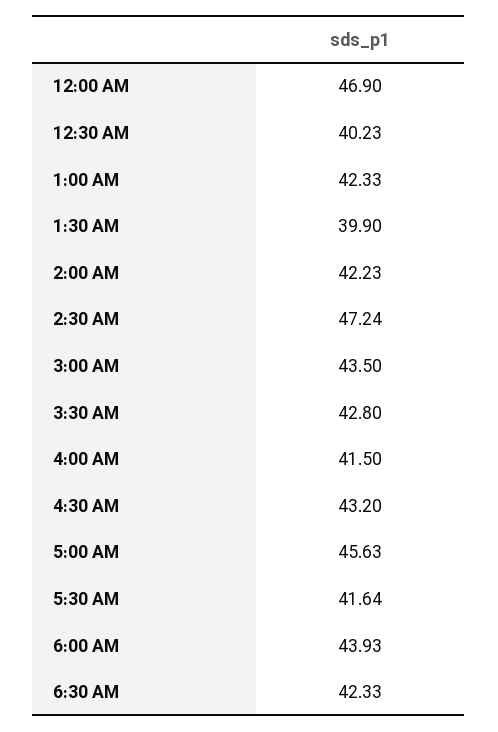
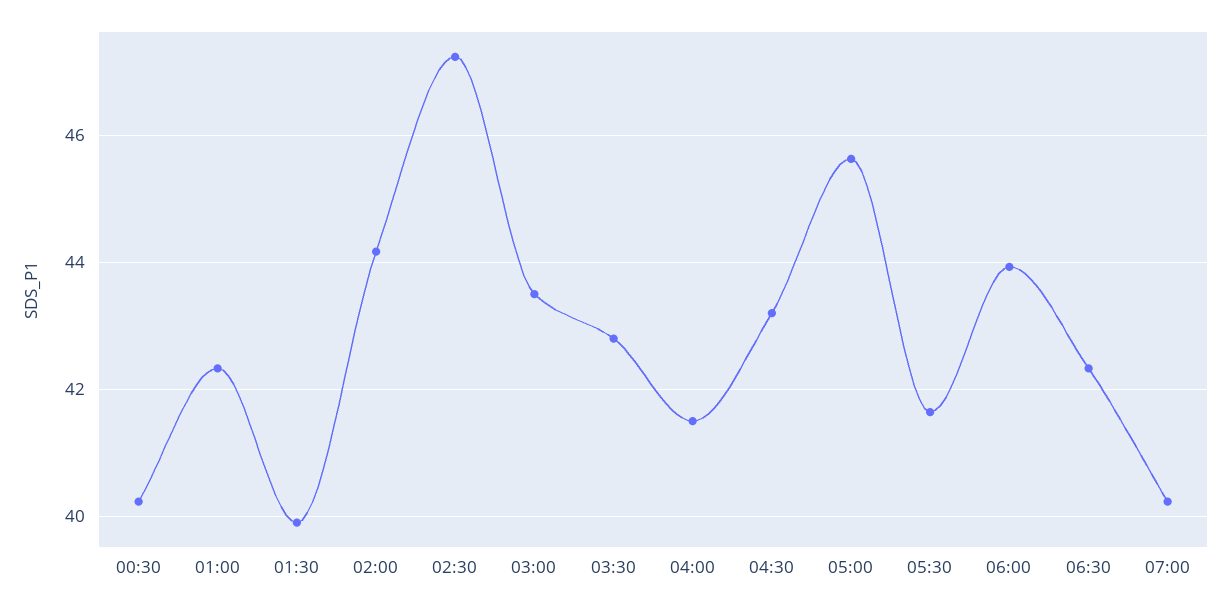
12:00 AM: 46.9 -> none
2:00 AM: 42.23 -> 44.2
07:00: none -> 40.2

